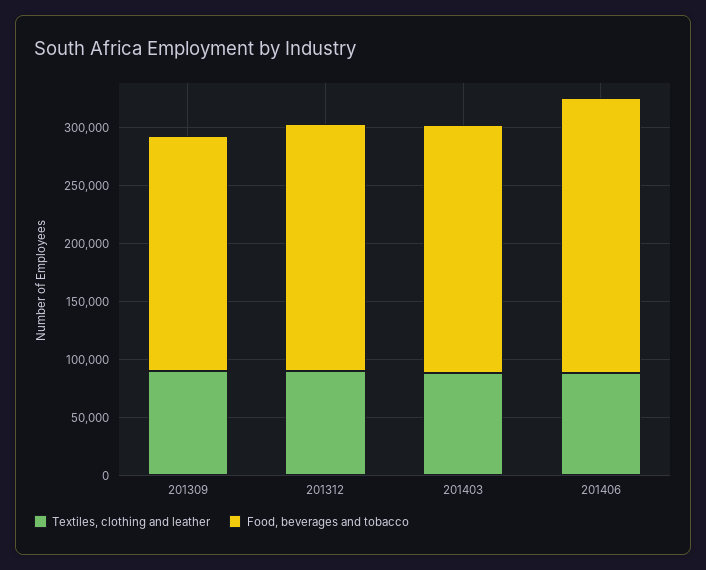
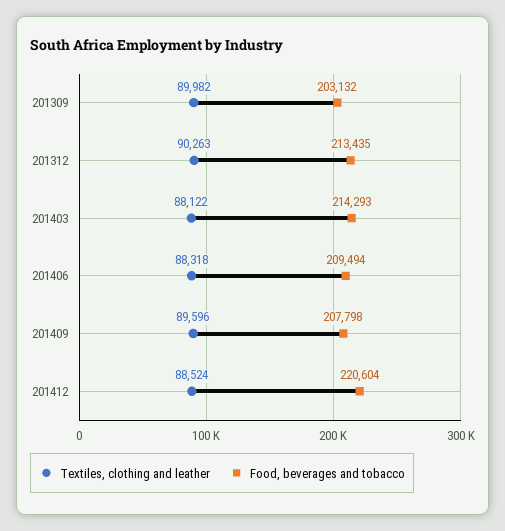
Food, beverages and tobacco, 201406: 240000 -> 209494
Textiles, clothing and leather, 201409: none -> 89596
Food, beverages and tobacco, 201409: none -> 207798
Textiles, clothing and leather, 201412: none -> 88524
Food, beverages and tobacco, 201412: none -> 220604

